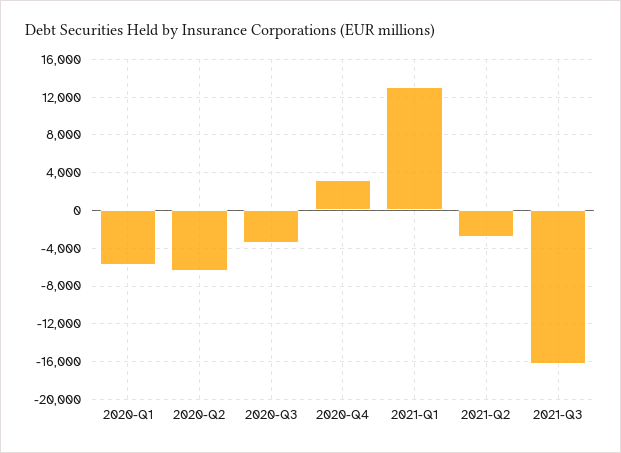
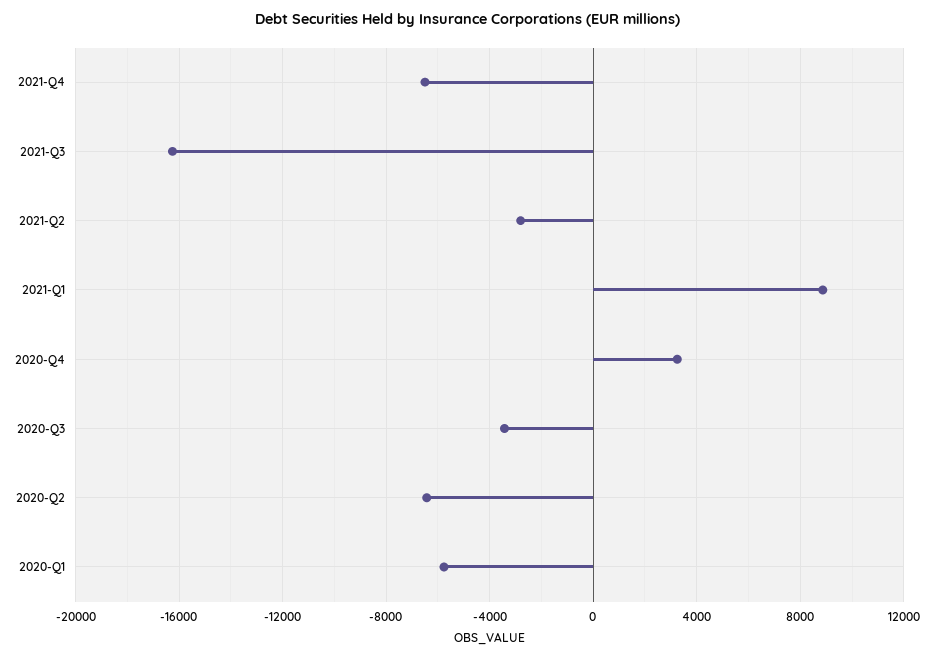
2021-Q1: 13000 -> 9000
2021-Q4: none -> -6500

